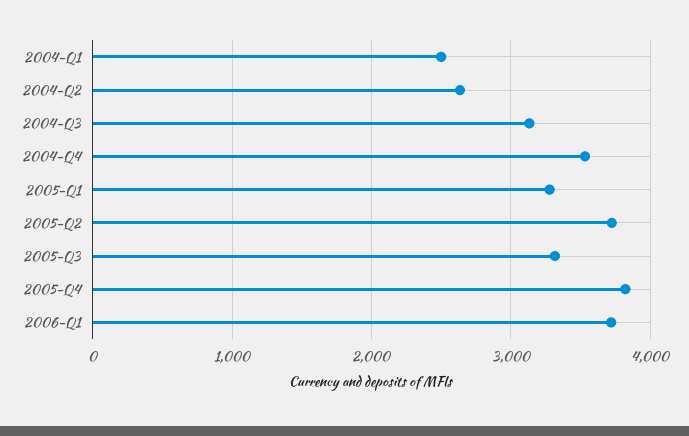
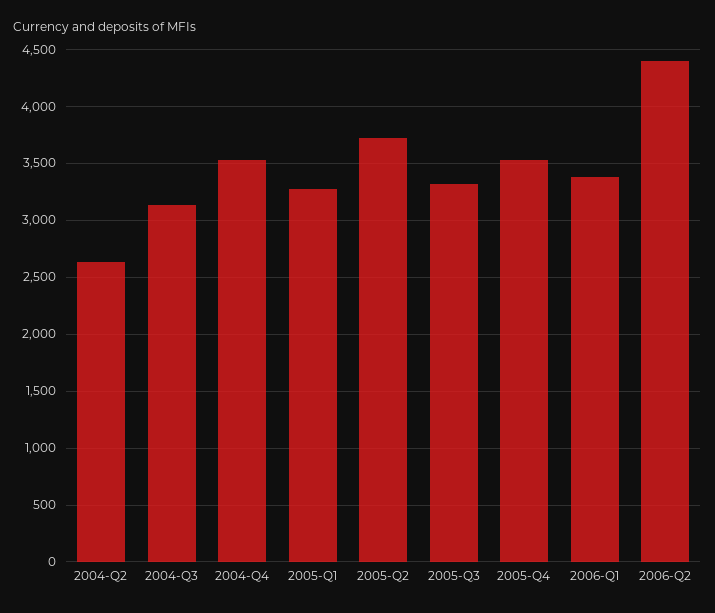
2004-Q1: 2500 -> none
2005-Q4: 3800 -> 3500
2006-Q1: 3700 -> 3400
2006-Q2: none -> 4400

